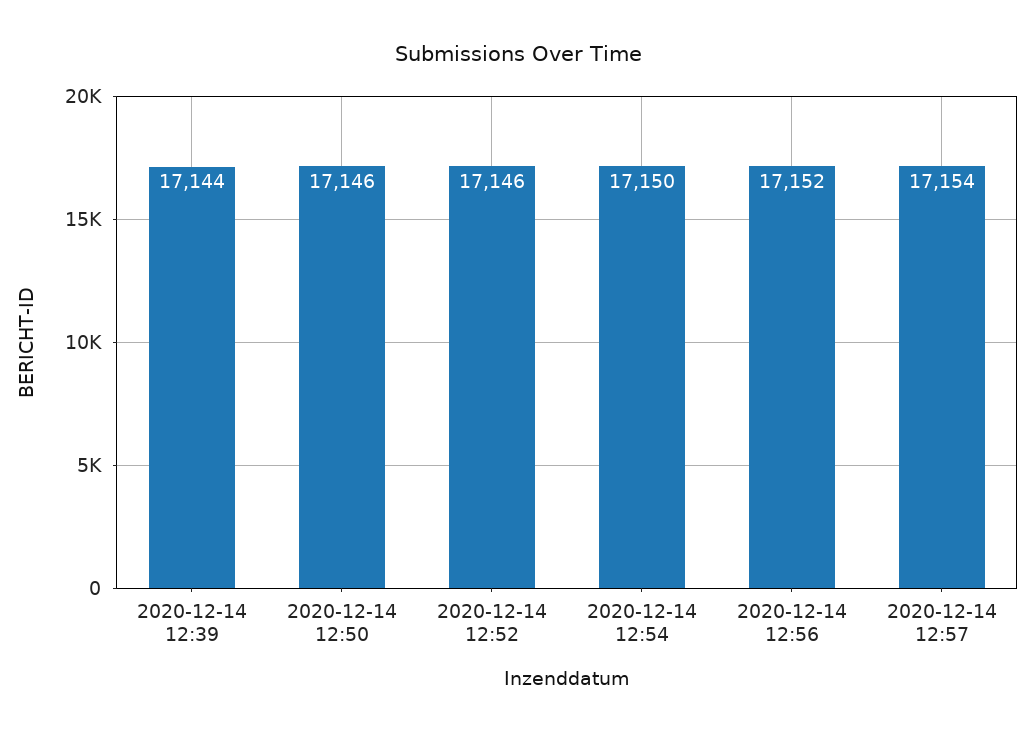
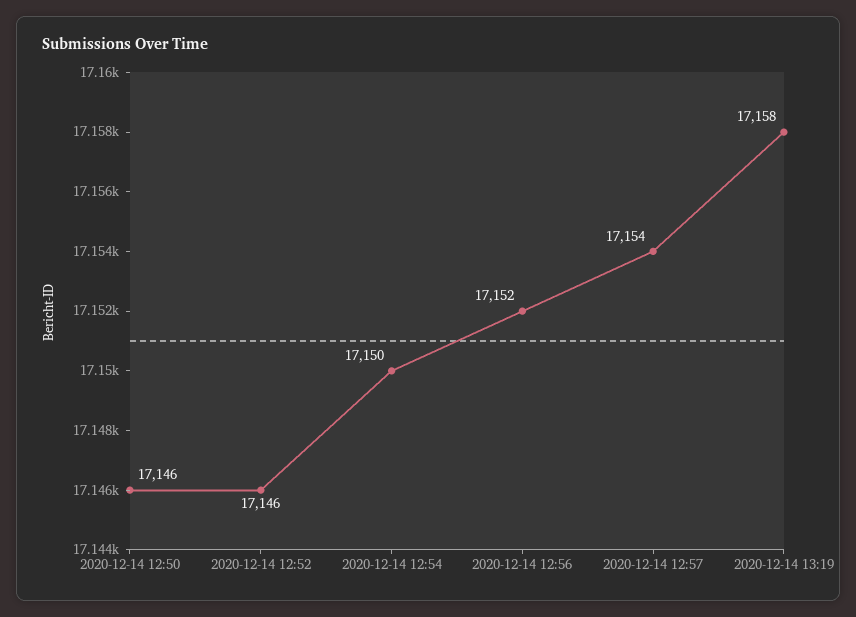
2020-12-14 12:39: 17144 -> none
2020-12-14 13:19: none -> 17158

